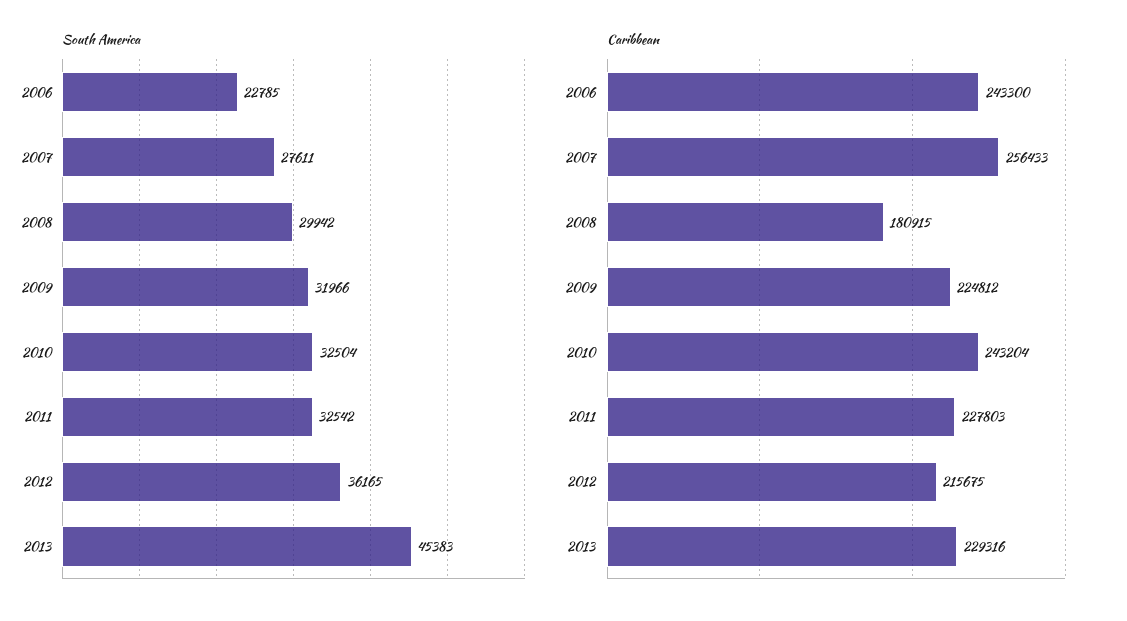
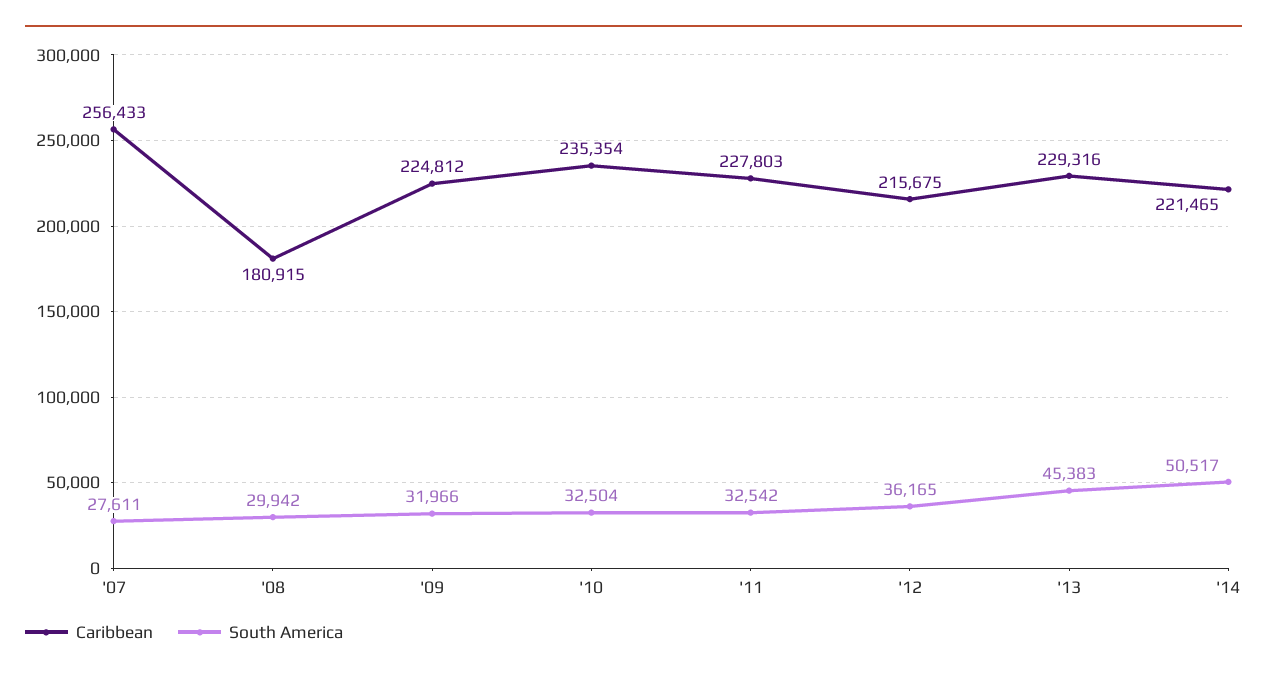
South America, 2006: 22785 -> none
Caribbean, 2006: 243300 -> none
Caribbean, 2010: 243204 -> 235354
Caribbean, '14: none -> 221465
South America, '14: none -> 50517

